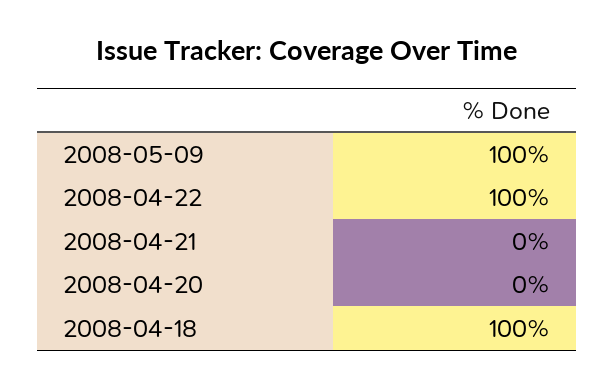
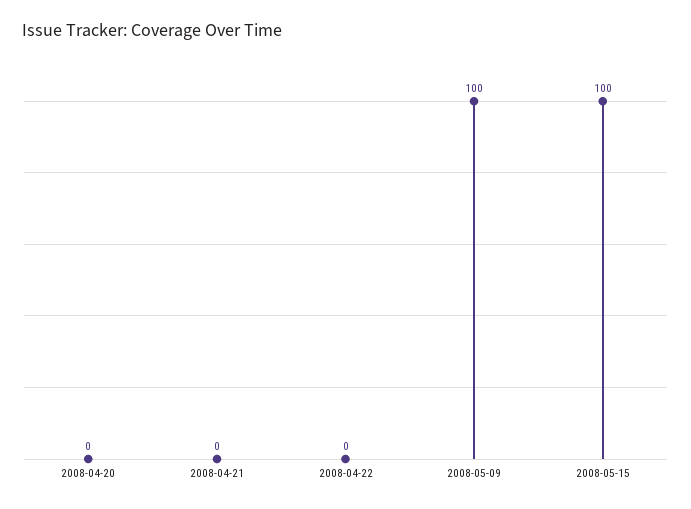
2008-04-22: 100 -> 0
2008-04-18: 100 -> none
2008-05-15: none -> 100

